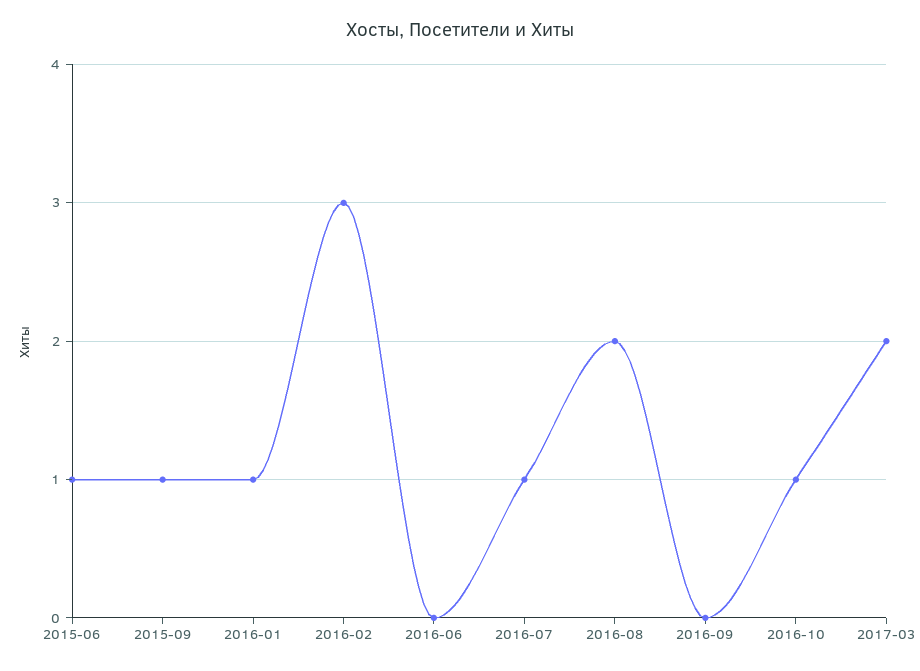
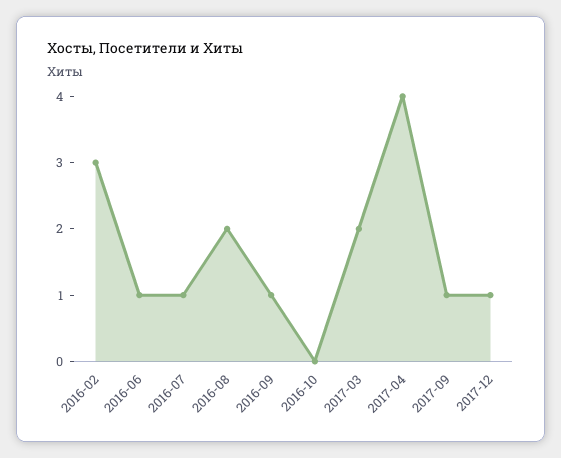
2015-06: 1 -> none
2015-09: 1 -> none
2016-01: 1 -> none
2016-06: 0 -> 1
2016-09: 0 -> 1
2016-10: 1 -> 0
2017-04: none -> 4
2017-09: none -> 1
2017-12: none -> 1

